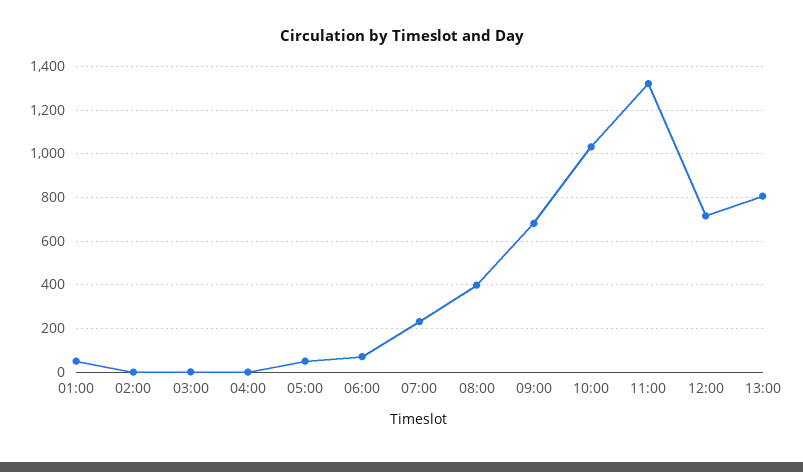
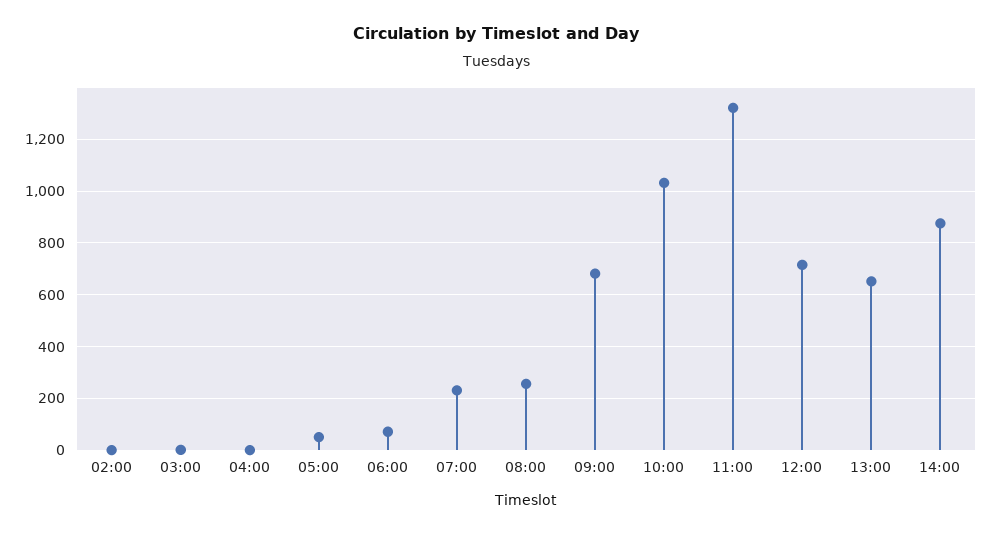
01:00: 50 -> none
08:00: 400 -> 250
13:00: 800 -> 650
14:00: none -> 875

